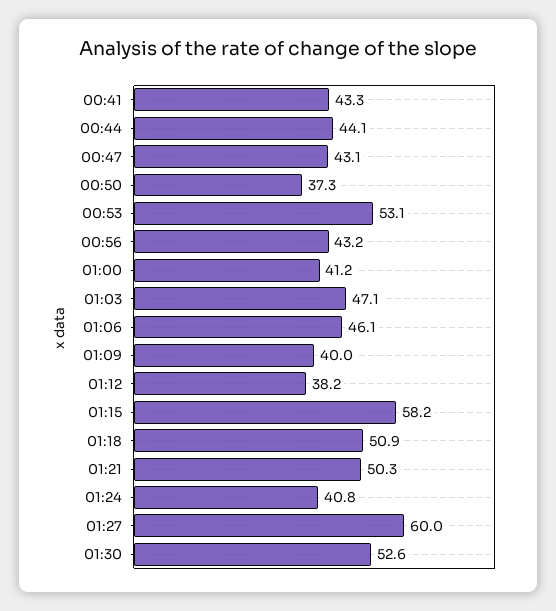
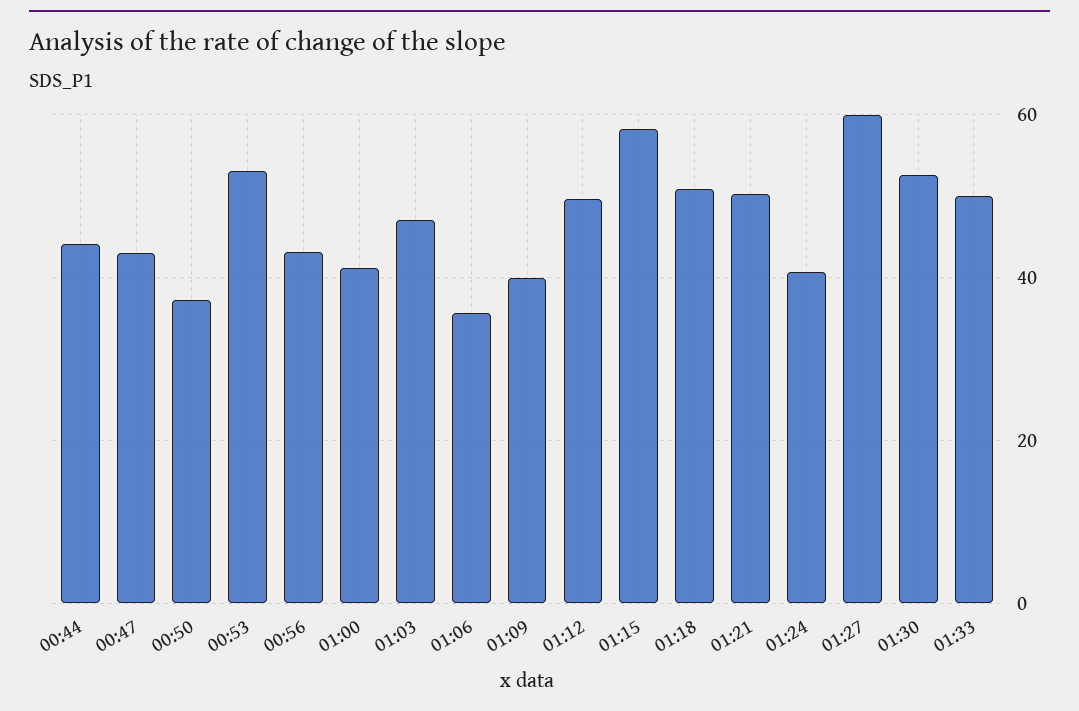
00:41: 43.3 -> none
01:06: 46.1 -> 36
01:12: 38.2 -> 50
01:33: none -> 50

